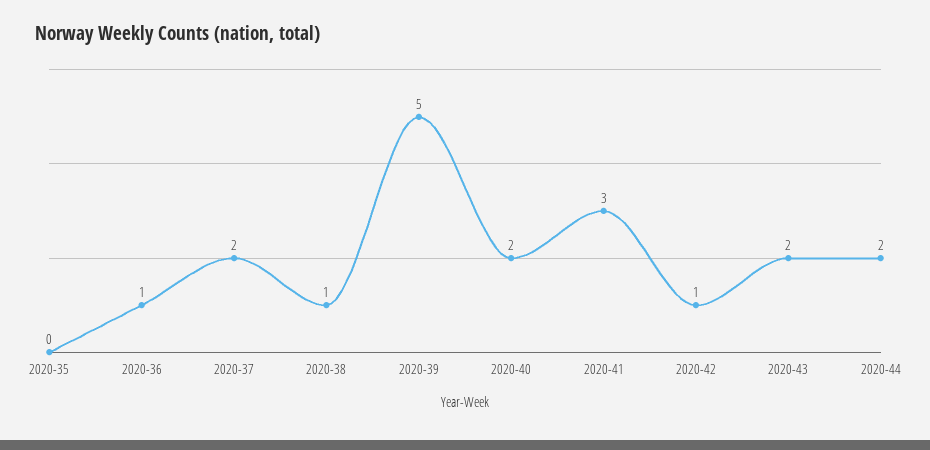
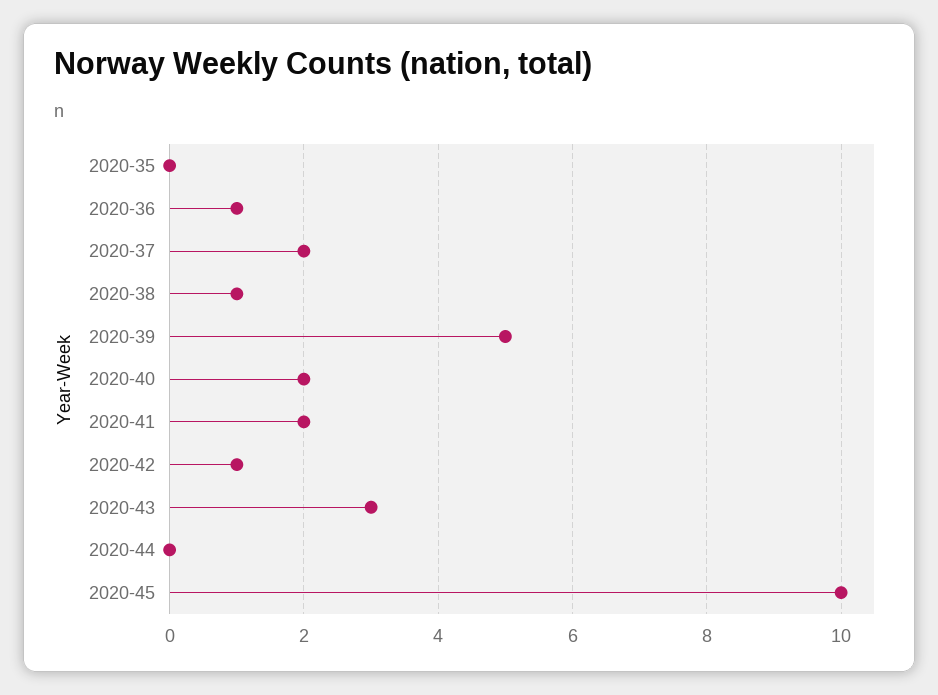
2020-41: 3 -> 2
2020-43: 2 -> 3
2020-44: 2 -> 0
2020-45: none -> 10

